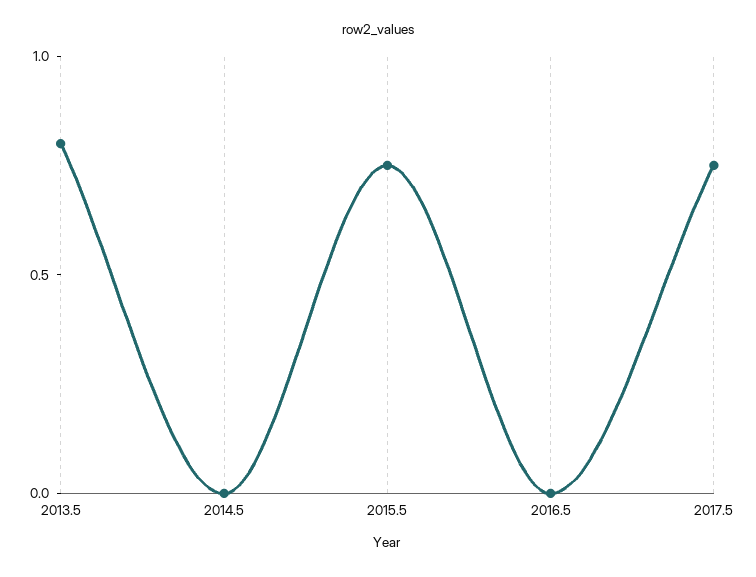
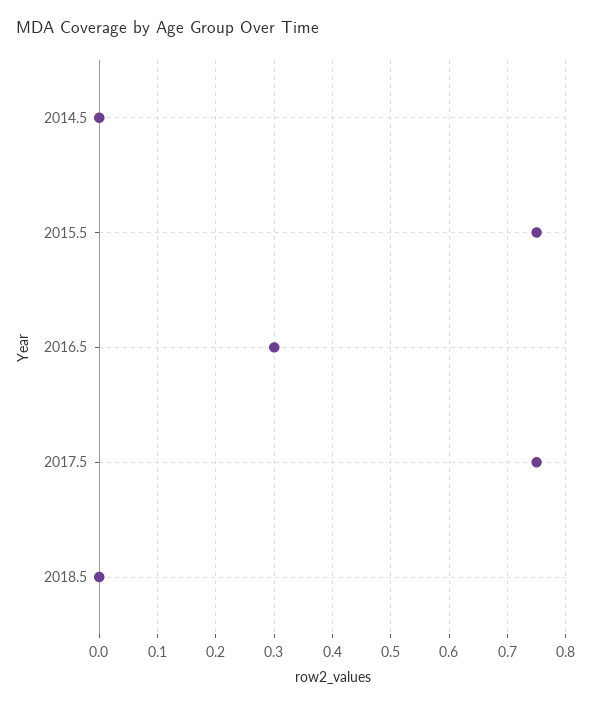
2013.5: 0.8 -> none
2016.5: 0 -> 0.3
2018.5: none -> 0

